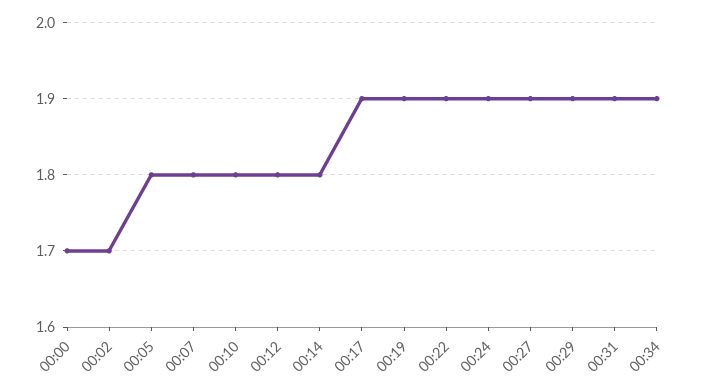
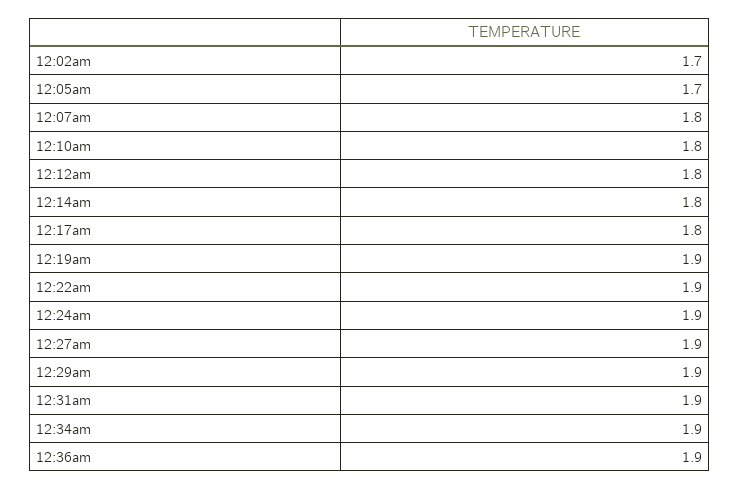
00:00: 1.7 -> none
00:05: 1.8 -> 1.7
00:17: 1.9 -> 1.8
12:36am: none -> 1.9

